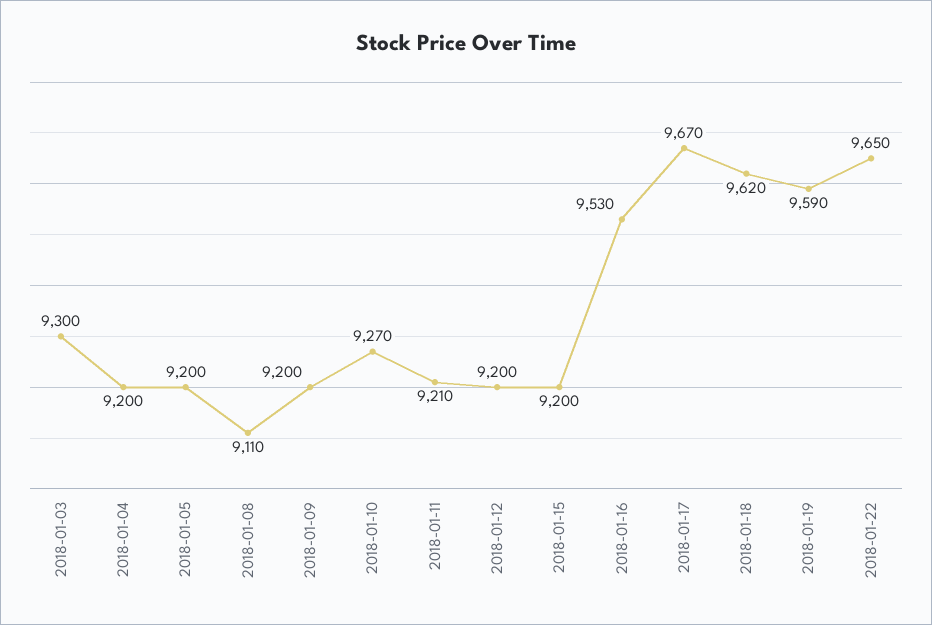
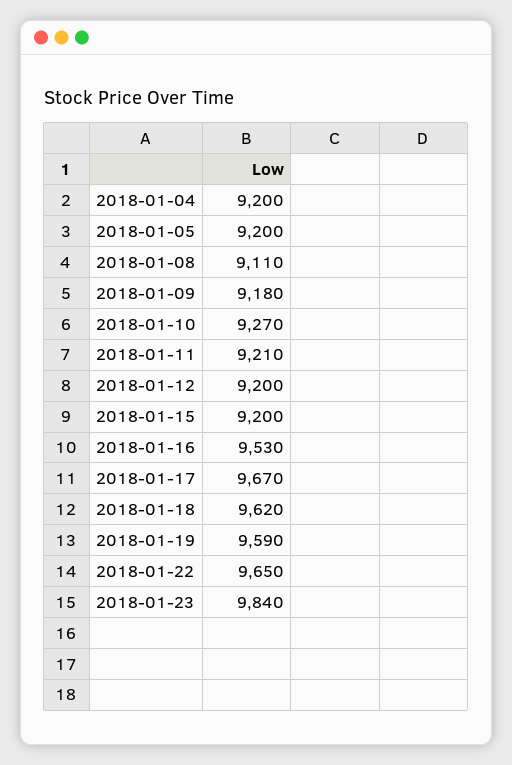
2018-01-03: 9300 -> none
2018-01-09: 9200 -> 9180
2018-01-23: none -> 9840

